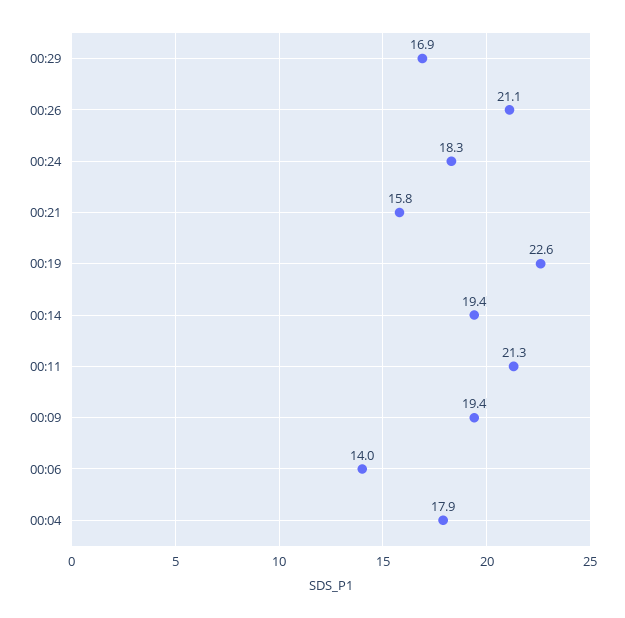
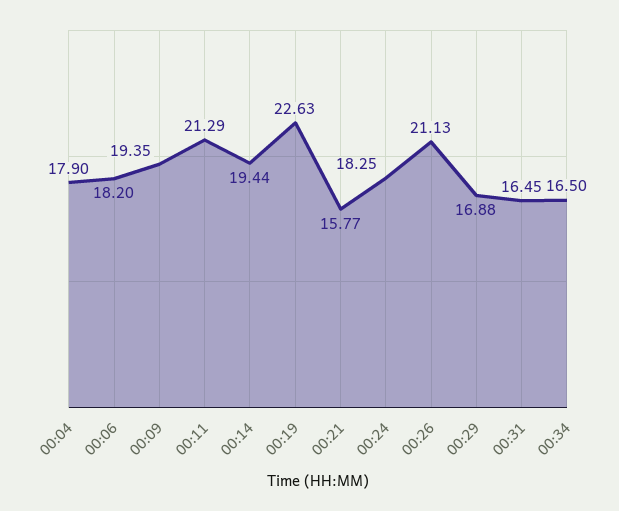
00:06: 14 -> 18.2
00:31: none -> 16.45
00:34: none -> 16.5

